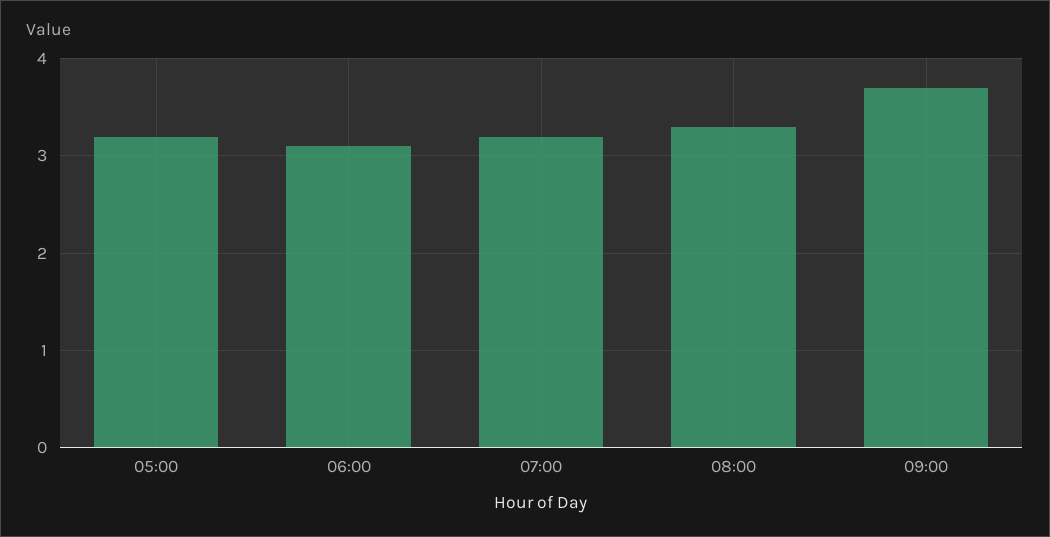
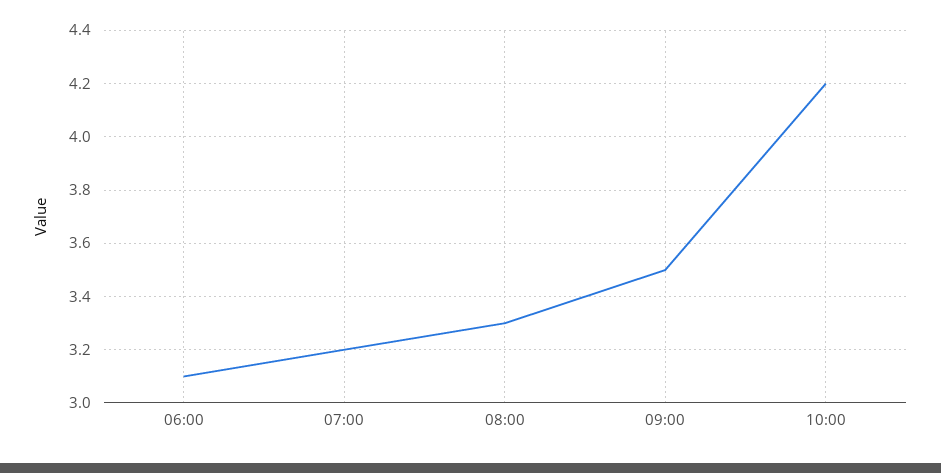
05:00: 3.2 -> none
09:00: 3.7 -> 3.5
10:00: none -> 4.2

